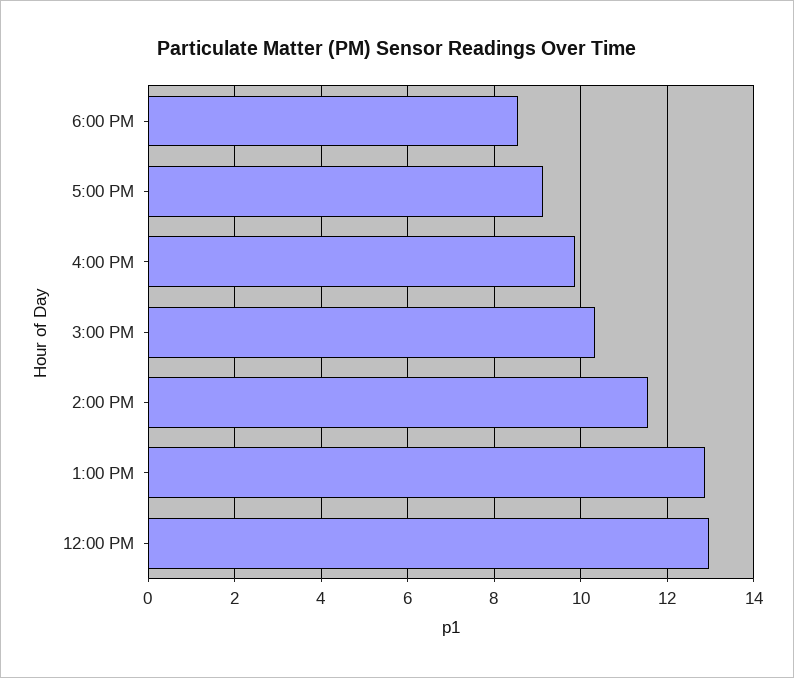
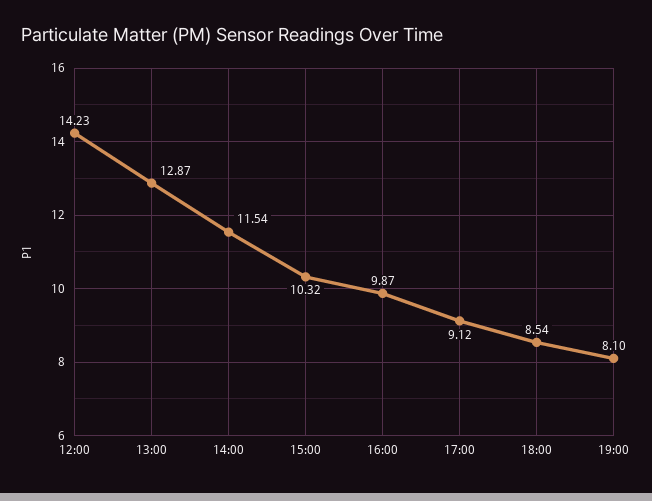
12:00 PM: 13 -> 14.23
19:00: none -> 8.1

